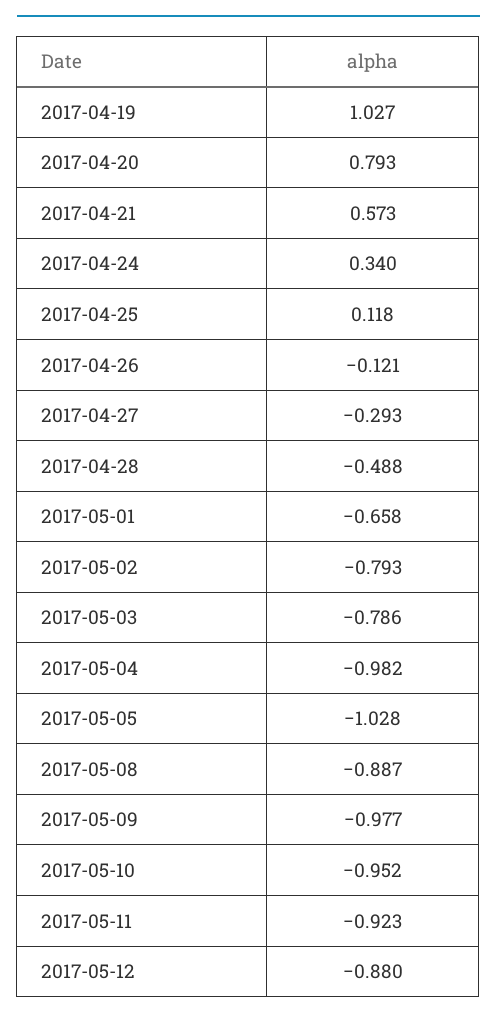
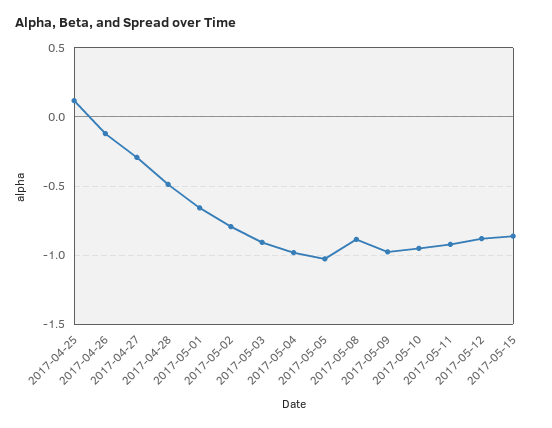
2017-04-19: 1.027 -> none
2017-04-20: 0.793 -> none
2017-04-21: 0.573 -> none
2017-04-24: 0.34 -> none
2017-05-03: -0.786 -> -0.9
2017-05-15: none -> -0.85

